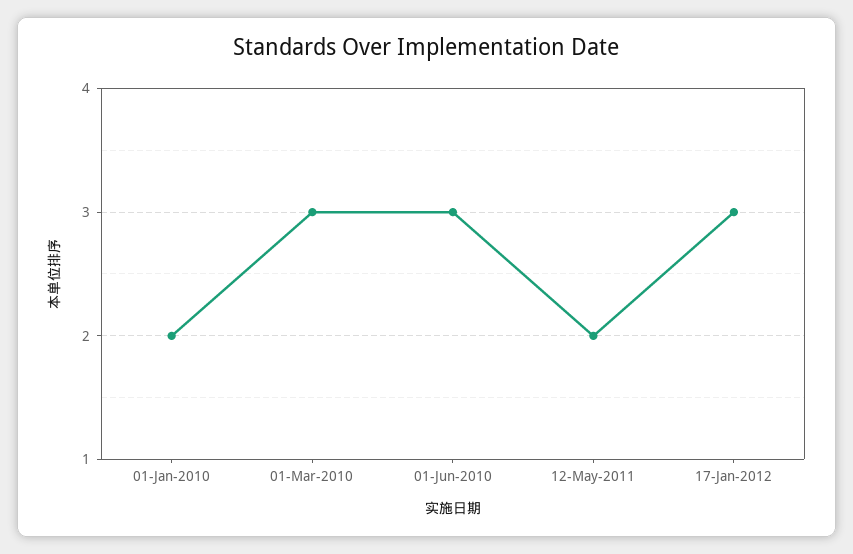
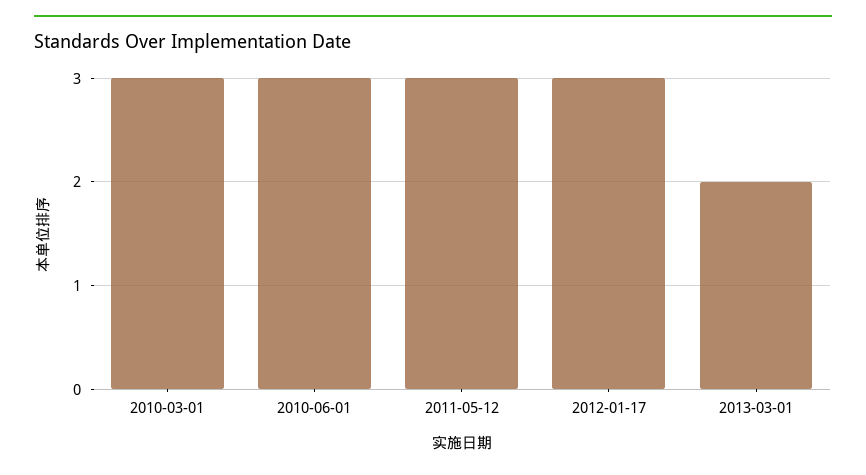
01-Jan-2010: 2 -> none
12-May-2011: 2 -> 3
2013-03-01: none -> 2

